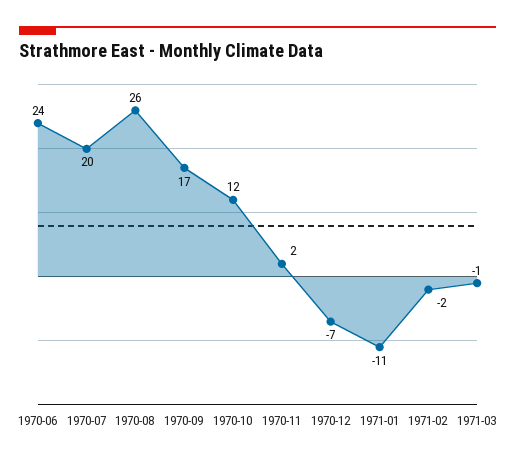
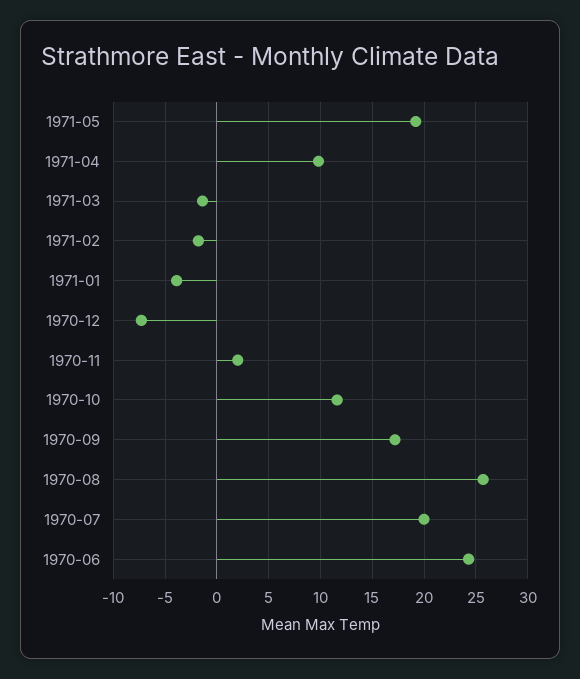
1971-01: -11 -> -4
1971-05: none -> 19
1971-04: none -> 10

